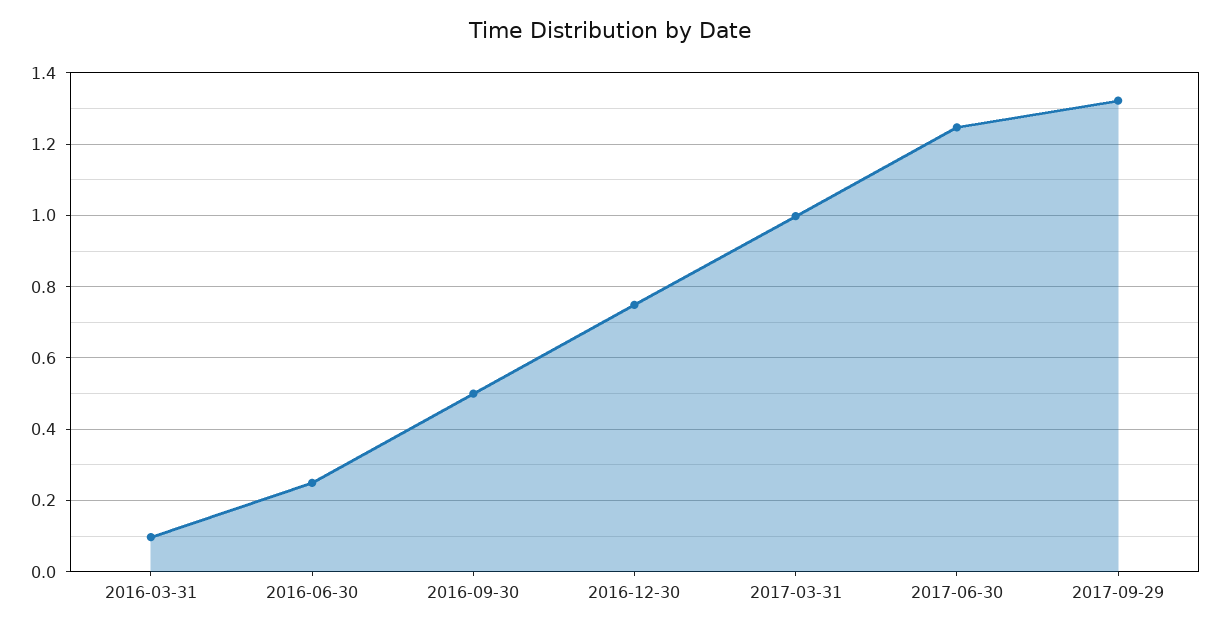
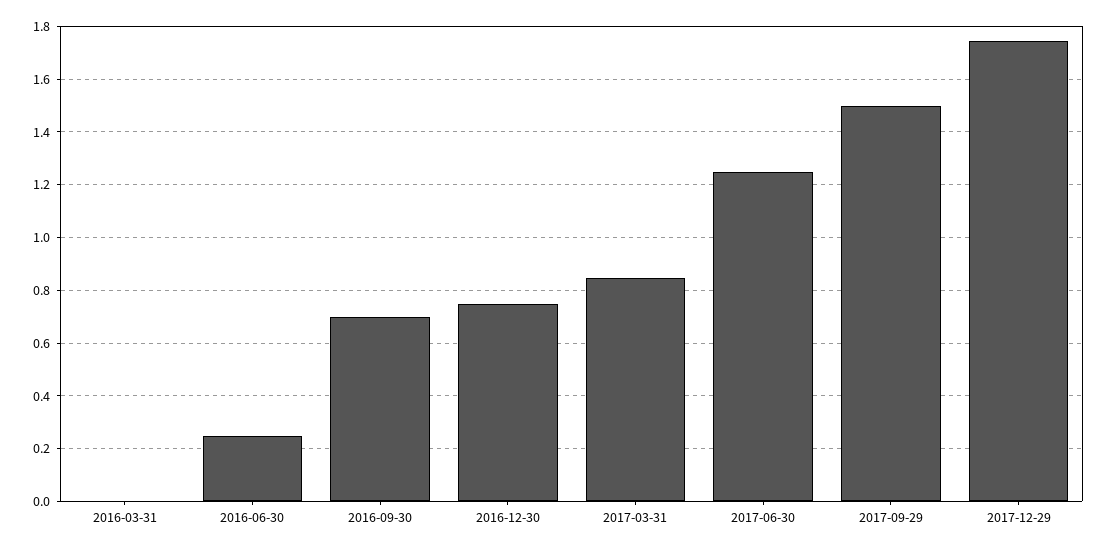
2016-03-31: 0.1 -> 0
2016-09-30: 0.5 -> 0.7
2017-03-31: 1 -> 0.85
2017-09-29: 1.32 -> 1.5
2017-12-29: none -> 1.75

